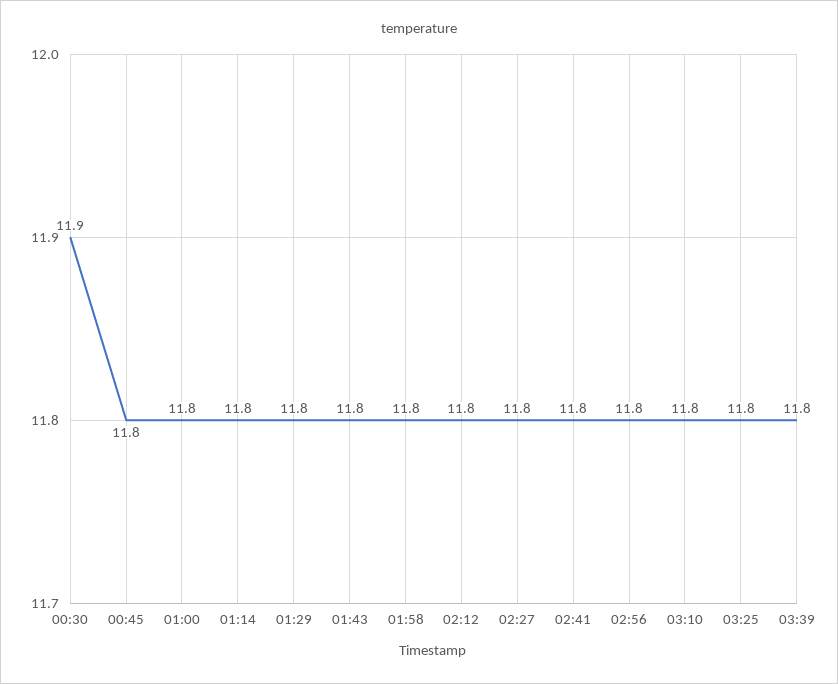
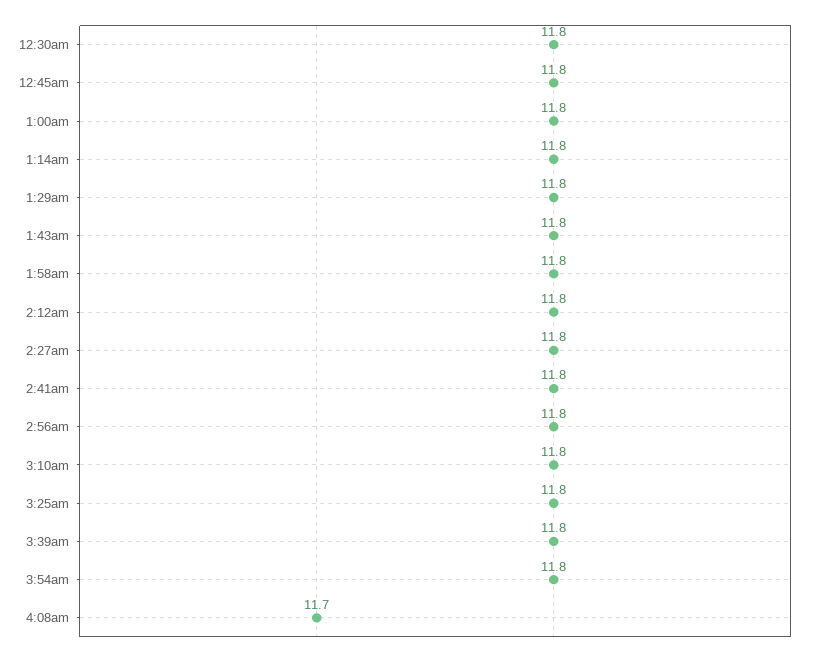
00:30: 11.9 -> 11.8
3:54am: none -> 11.8
4:08am: none -> 11.7

